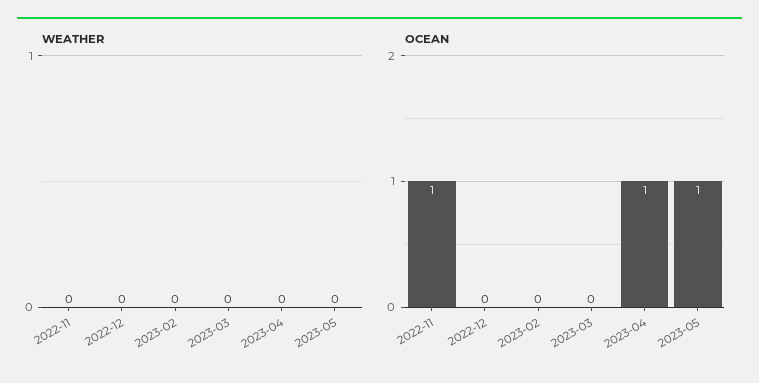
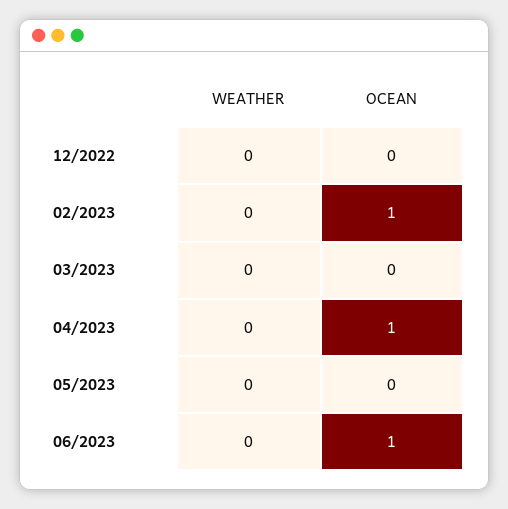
WEATHER, 2022-11: 0 -> none
OCEAN, 2022-11: 1 -> none
OCEAN, 2023-02: 0 -> 1
OCEAN, 2023-05: 1 -> 0
WEATHER, 06/2023: none -> 0
OCEAN, 06/2023: none -> 1

